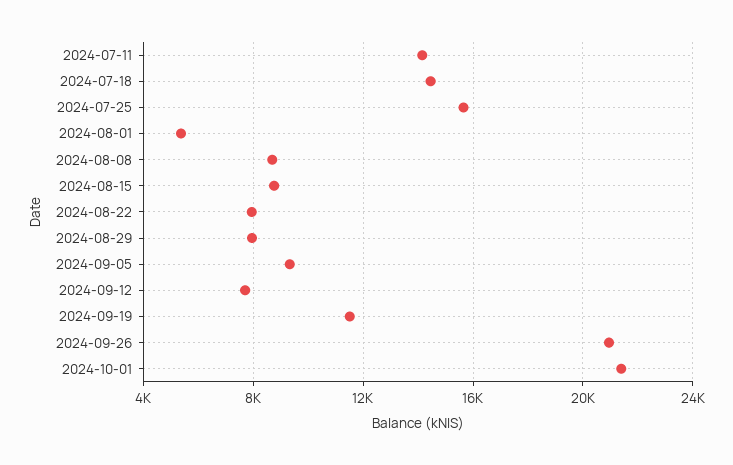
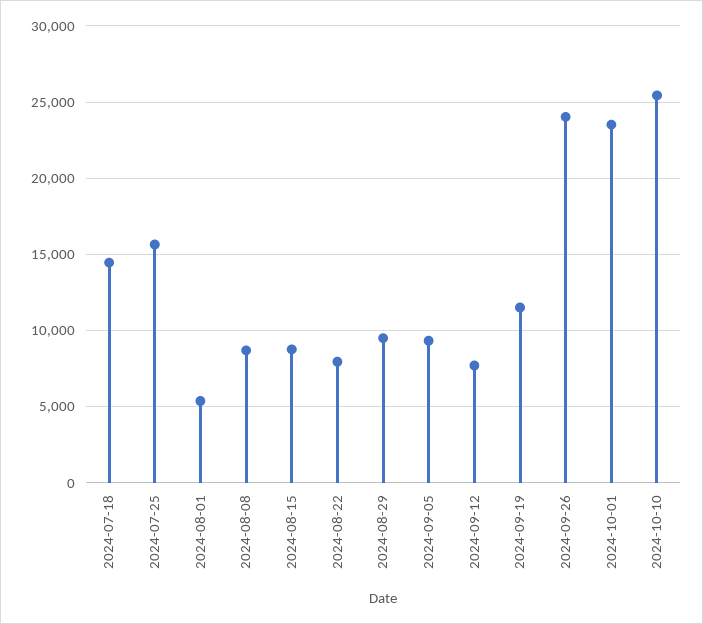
2024-07-11: 14000 -> none
2024-08-29: 8000 -> 9500
2024-09-26: 21000 -> 24000
2024-10-01: 21500 -> 23500
2024-10-10: none -> 25500

